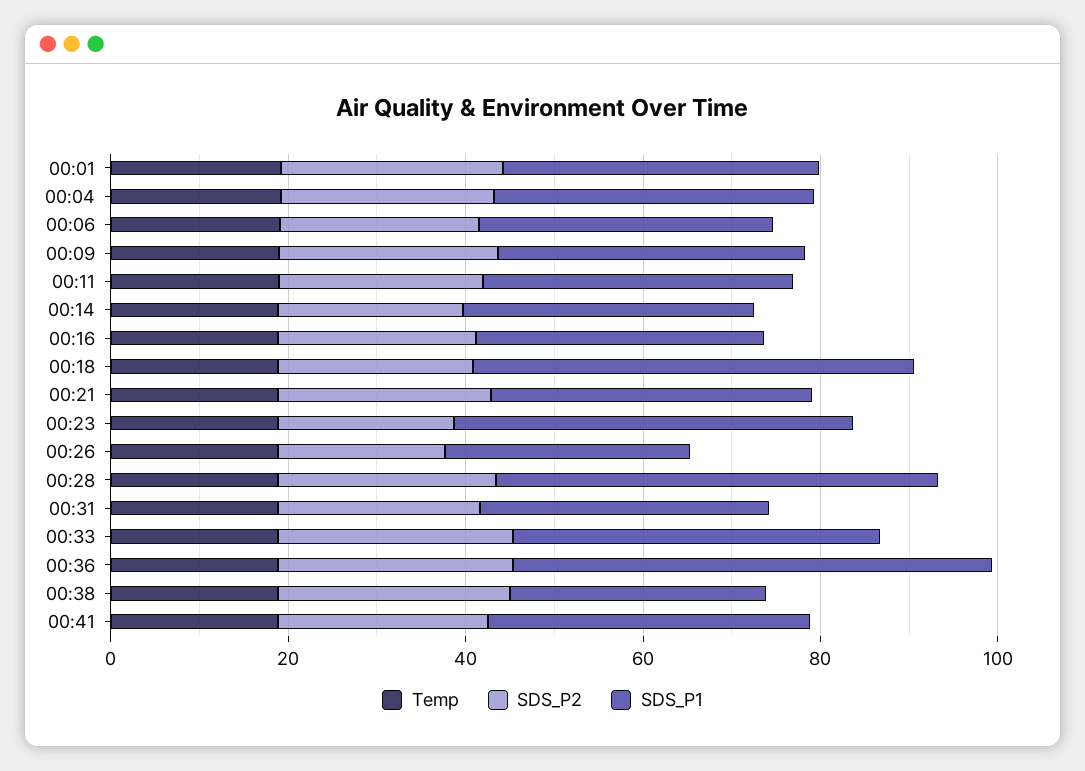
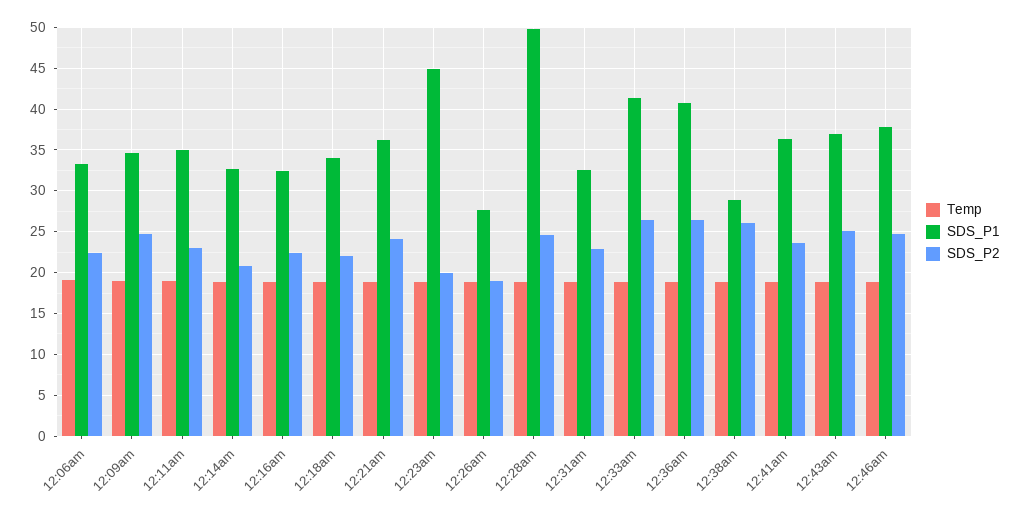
Temp, 00:01: 20 -> none
SDS_P2, 00:01: 25 -> none
SDS_P1, 00:01: 35 -> none
Temp, 00:04: 20 -> none
SDS_P2, 00:04: 25 -> none
SDS_P1, 00:04: 35 -> none
SDS_P1, 00:18: 50 -> 34
SDS_P1, 00:36: 55 -> 41
Temp, 12:43am: none -> 19
SDS_P1, 12:43am: none -> 37
SDS_P2, 12:43am: none -> 25
Temp, 12:46am: none -> 19
SDS_P1, 12:46am: none -> 38
SDS_P2, 12:46am: none -> 25

